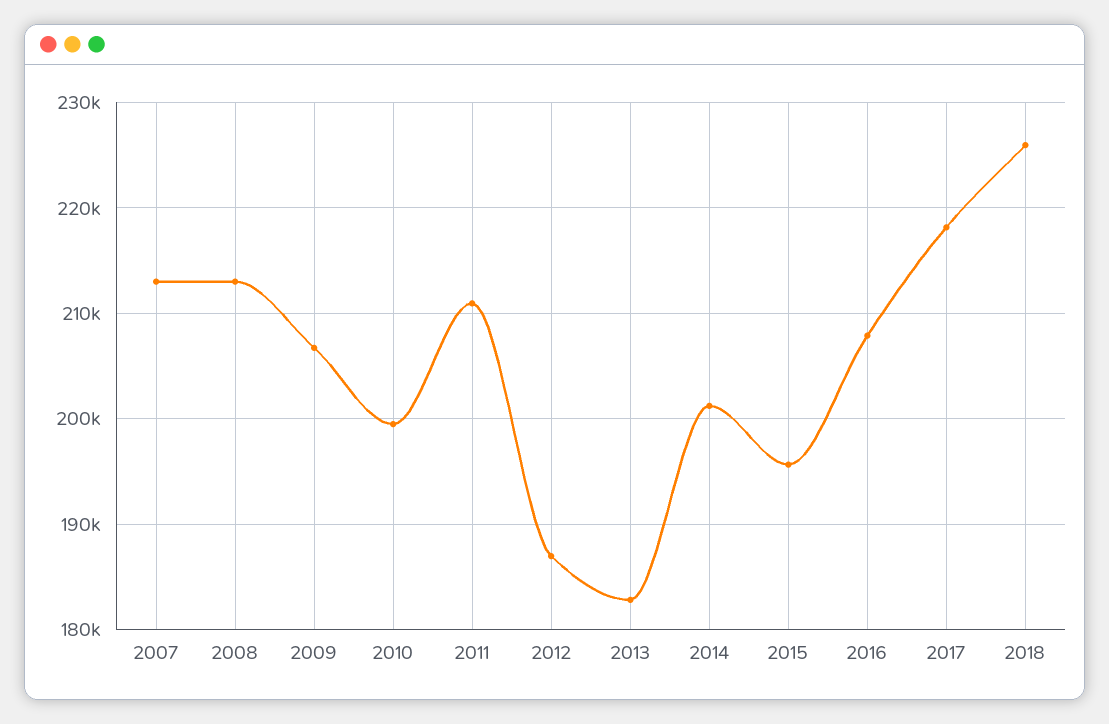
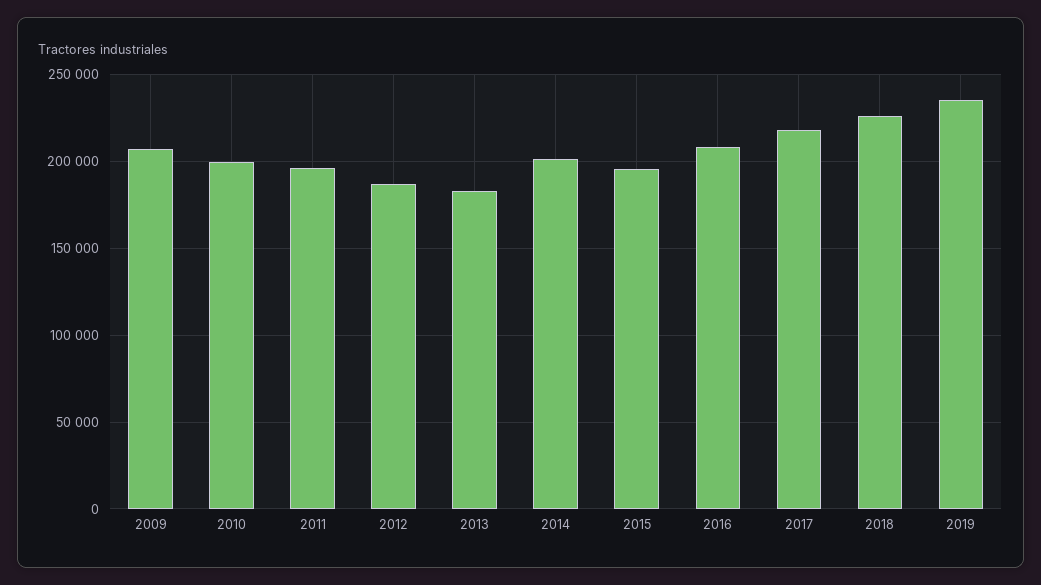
2007: 213000 -> none
2008: 213000 -> none
2011: 211000 -> 195000
2019: none -> 235000

